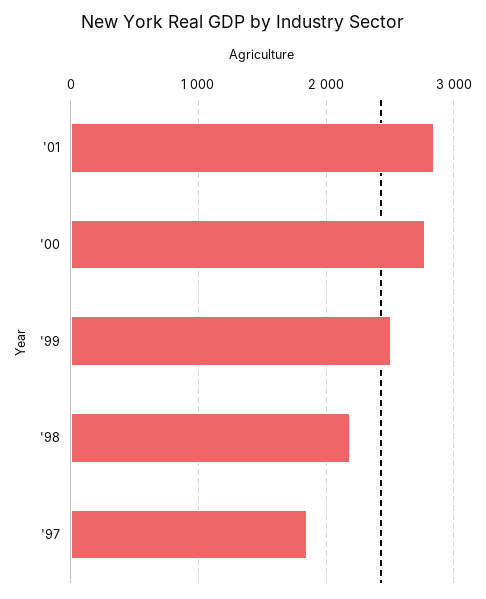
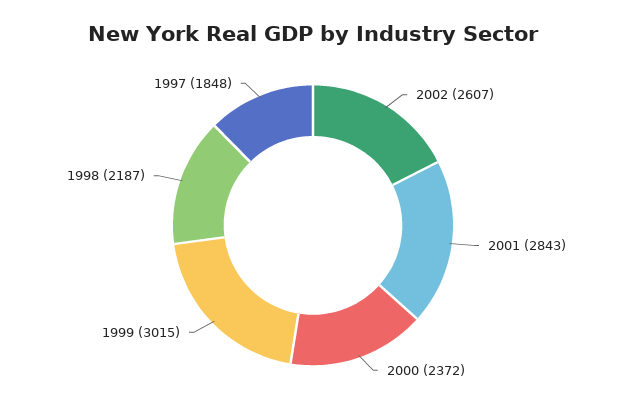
'00: 2800 -> 2372
'99: 2500 -> 3015
2002: none -> 2607

